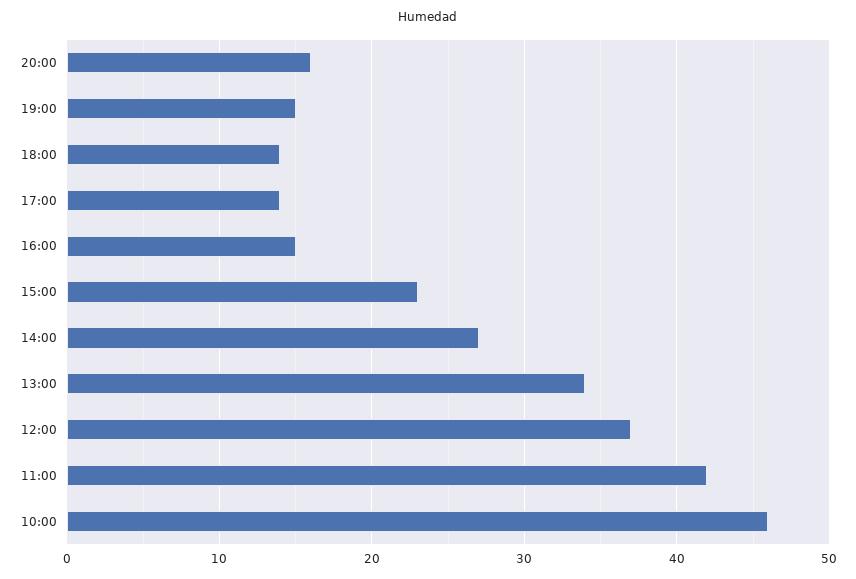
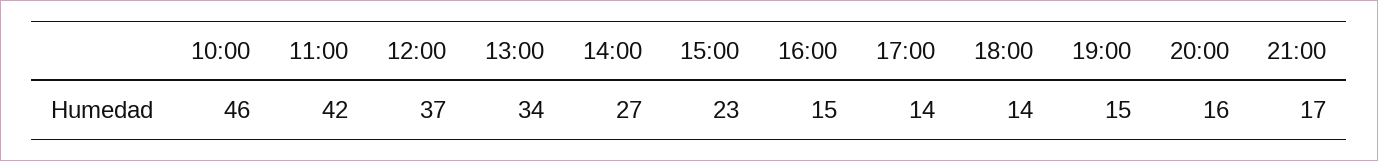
21:00: none -> 17

